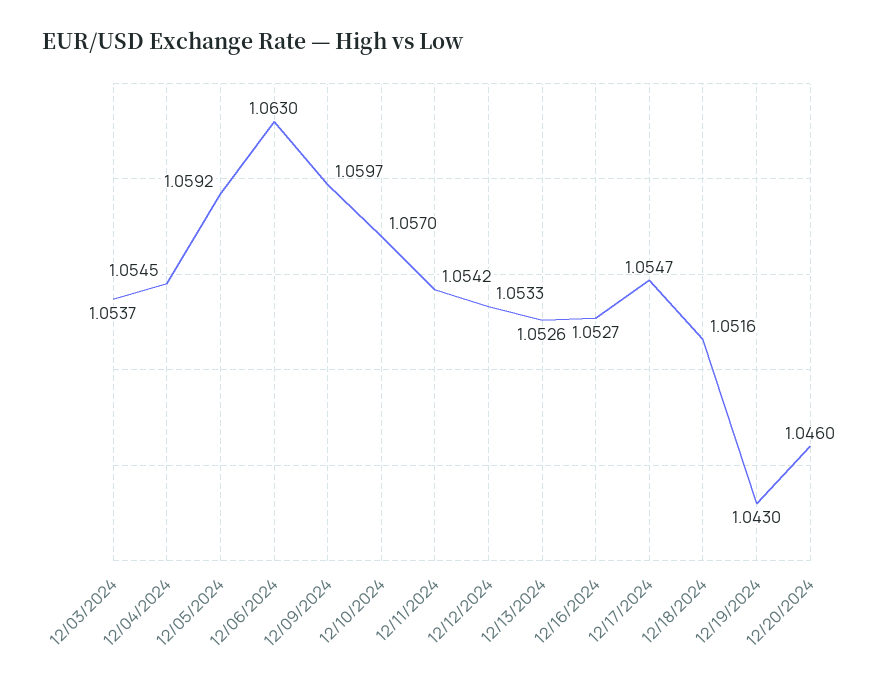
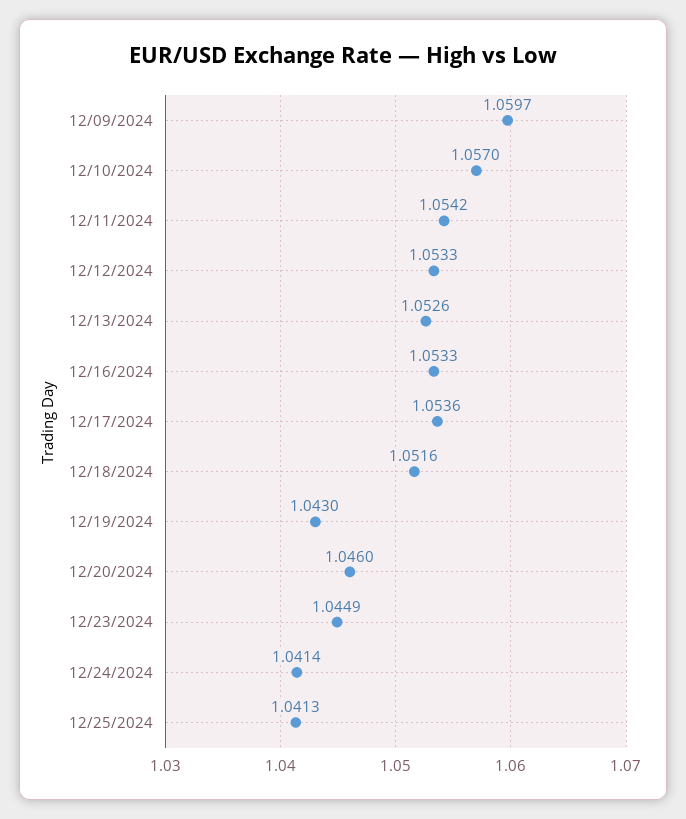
12/03/2024: 1.0537 -> none
12/04/2024: 1.0545 -> none
12/05/2024: 1.0592 -> none
12/06/2024: 1.063 -> none
12/16/2024: 1.0527 -> 1.0533
12/17/2024: 1.0547 -> 1.0536
12/23/2024: none -> 1.0449
12/24/2024: none -> 1.0414
12/25/2024: none -> 1.0413

